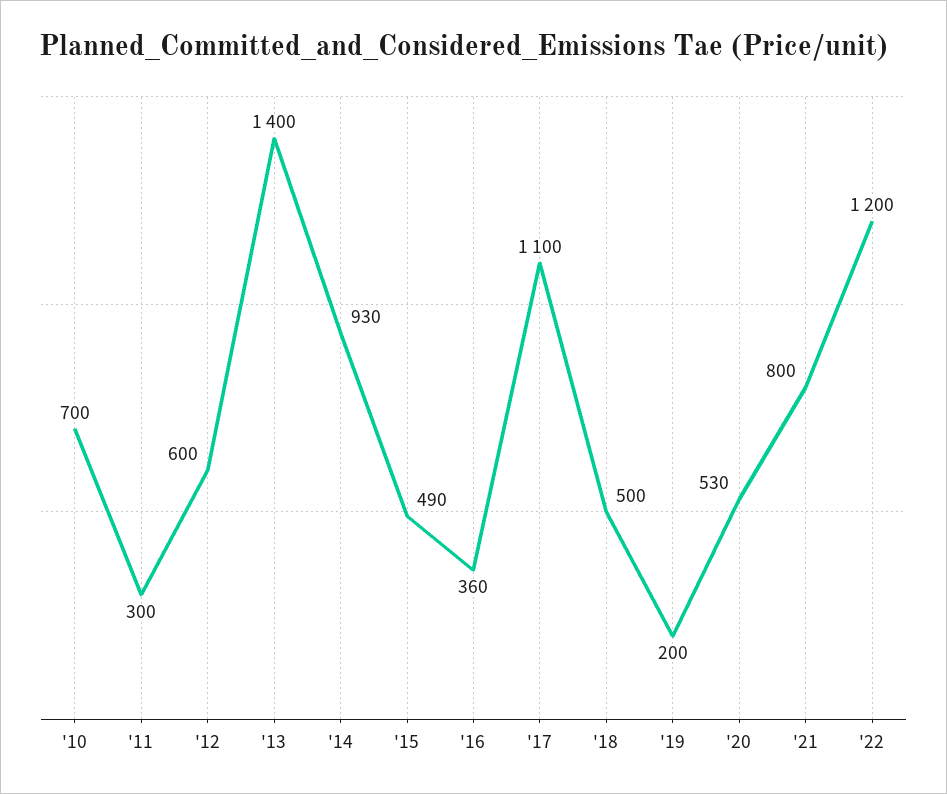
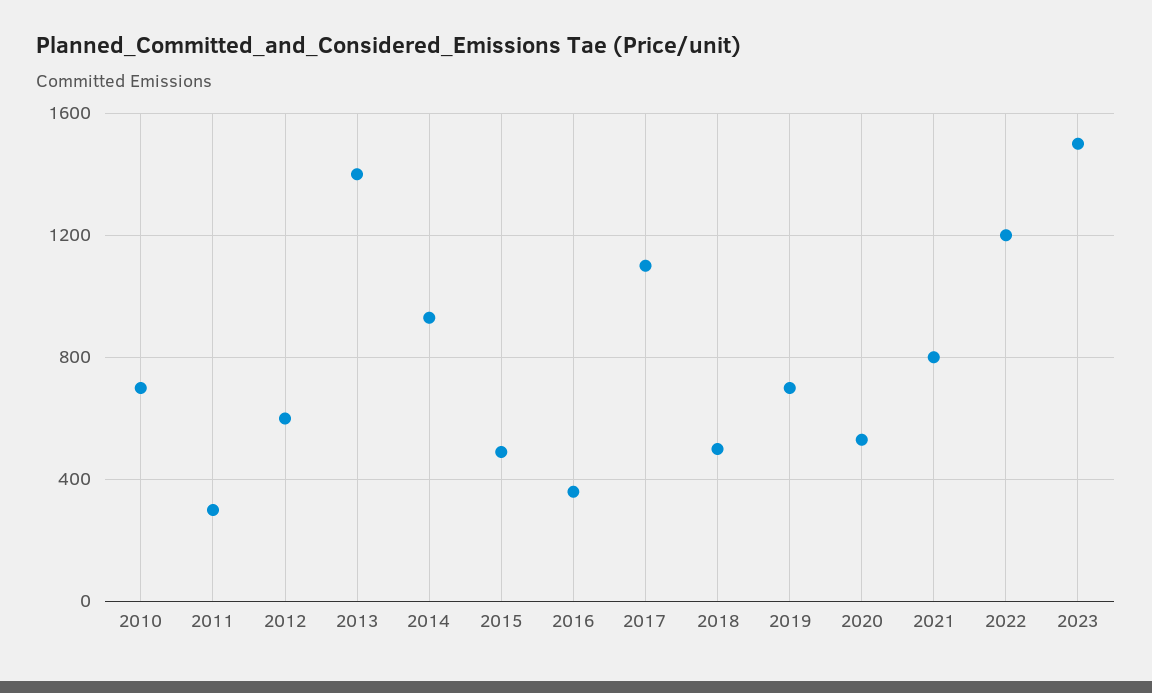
'19: 200 -> 700
2023: none -> 1500

